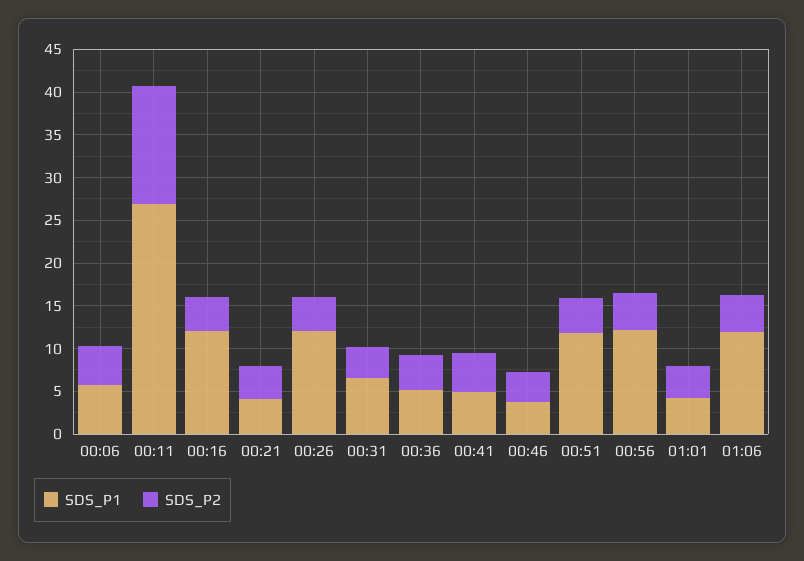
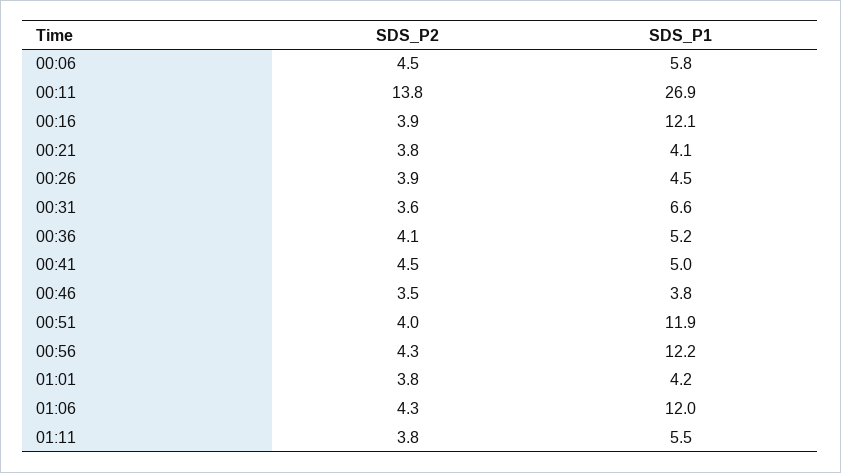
SDS_P1, 00:26: 12 -> 4.5
SDS_P2, 01:11: none -> 3.8
SDS_P1, 01:11: none -> 5.5

